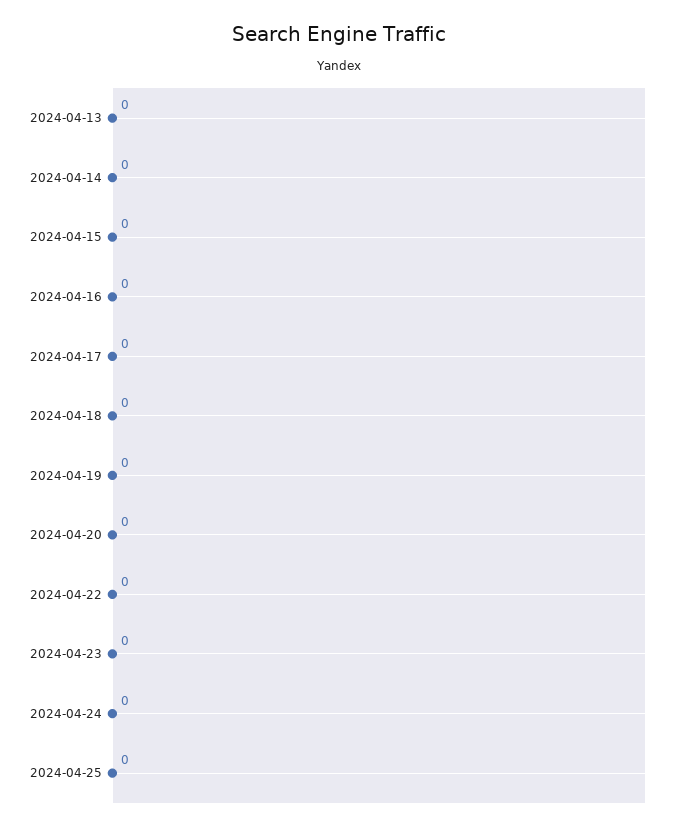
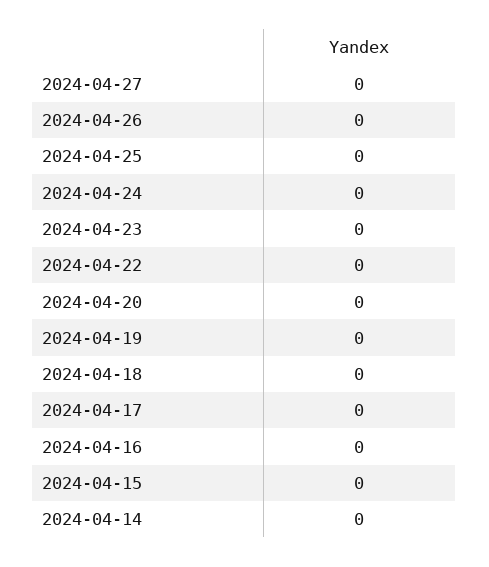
2024-04-13: 0 -> none
2024-04-27: none -> 0
2024-04-26: none -> 0

